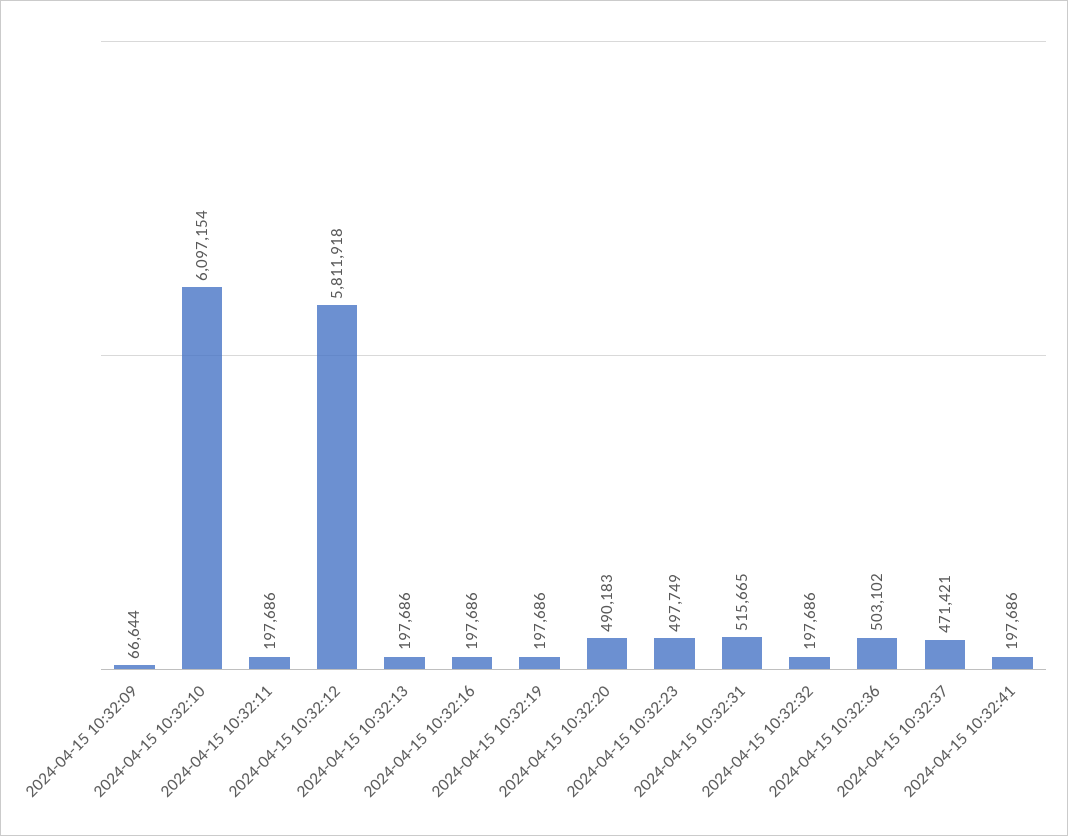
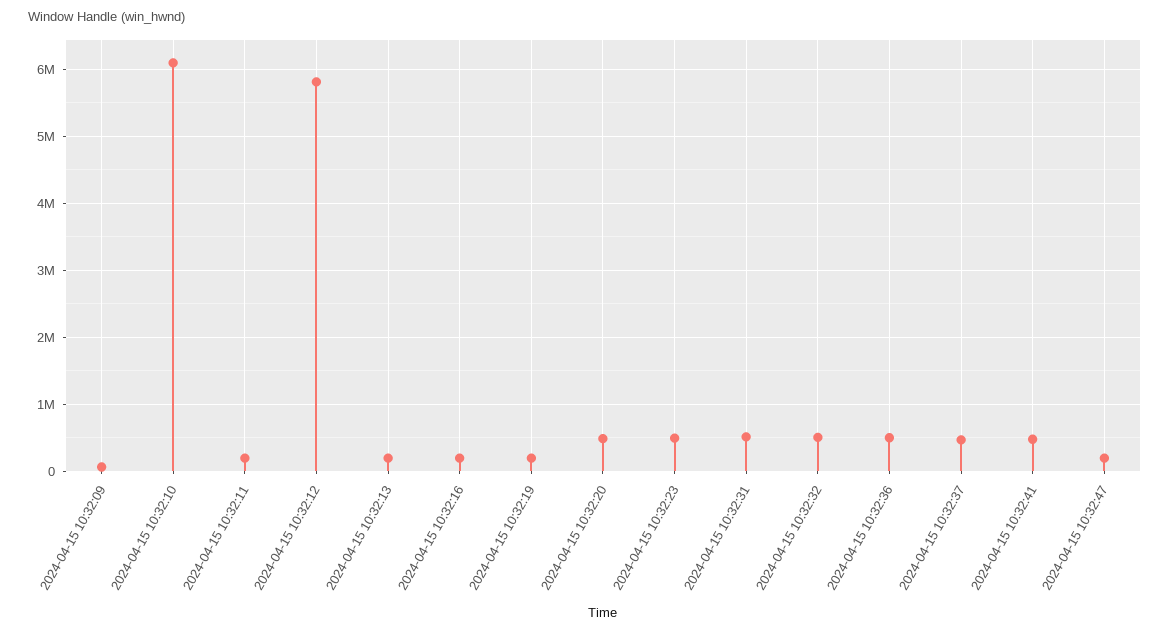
2024-04-15 10:32:32: 197686 -> 500000
2024-04-15 10:32:41: 197686 -> 500000
2024-04-15 10:32:47: none -> 200000

